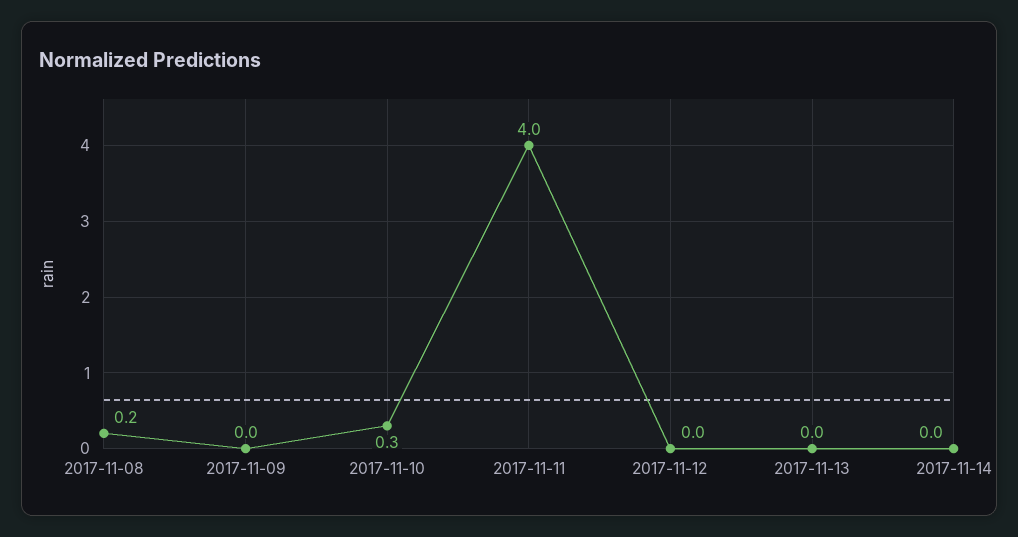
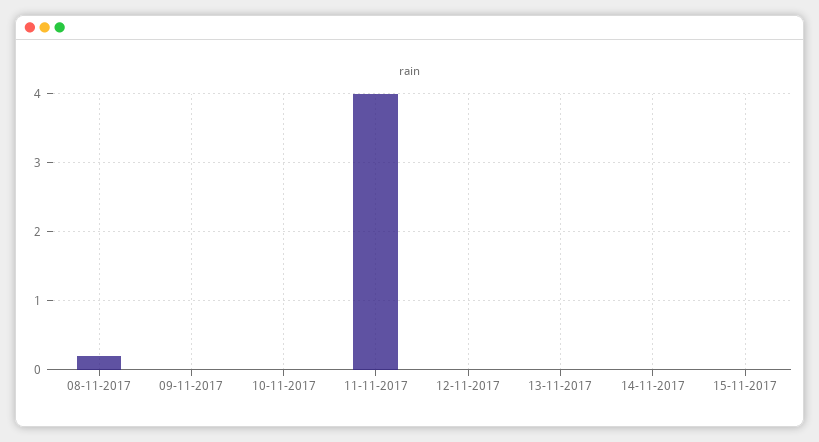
2017-11-10: 0.3 -> 0
15-11-2017: none -> 0

